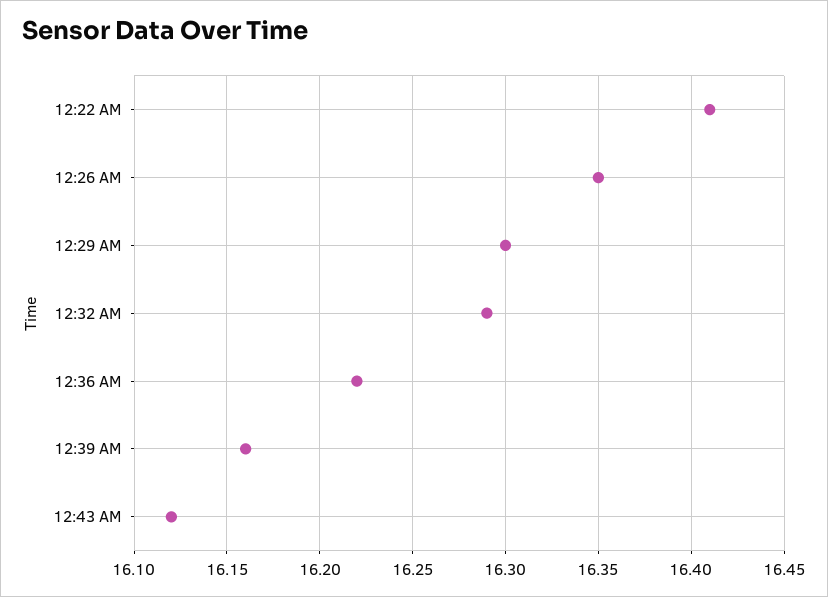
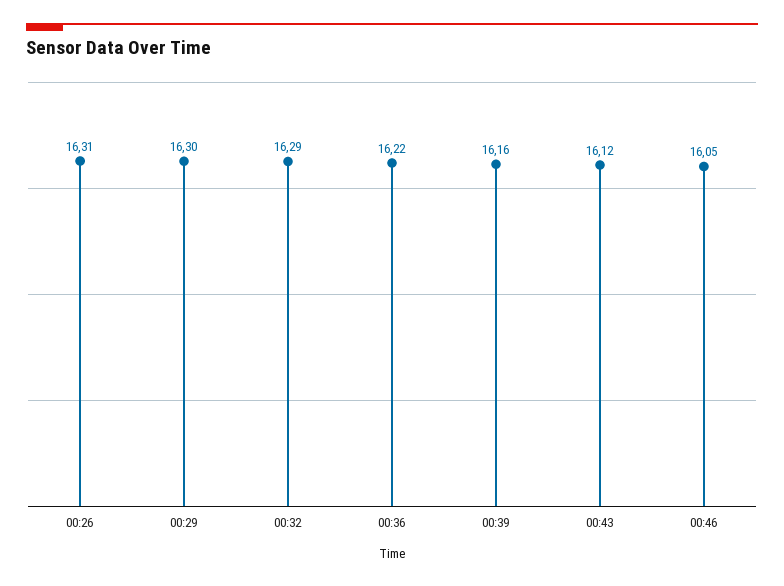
12:22 AM: 16.41 -> none
12:26 AM: 16.35 -> 16.31
00:46: none -> 16.05

